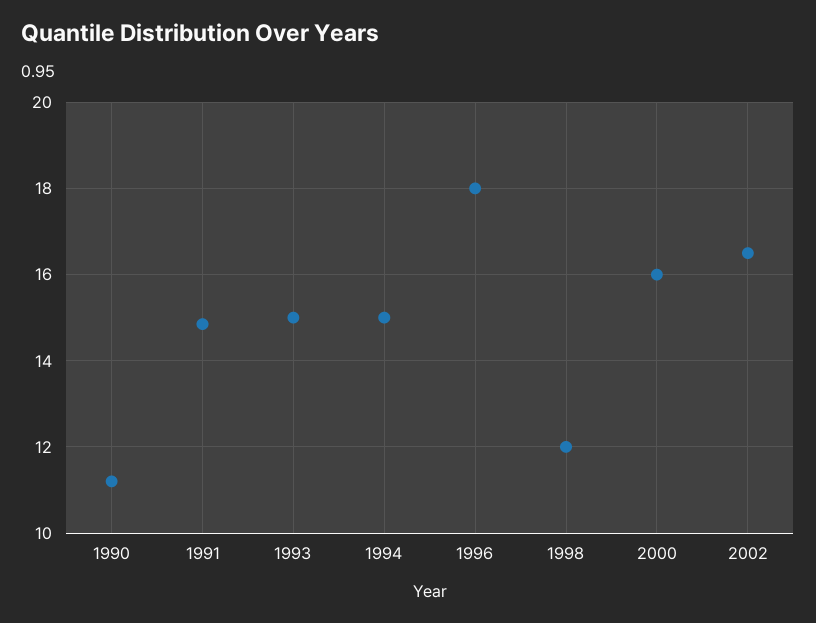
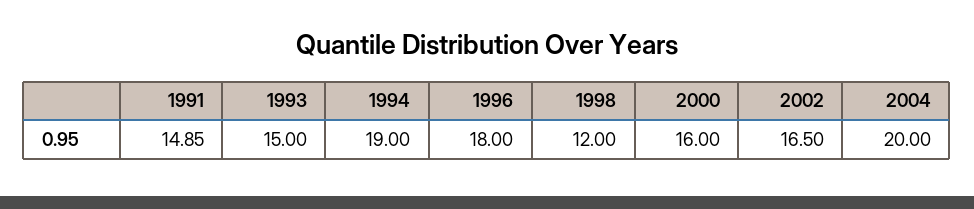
1990: 11.2 -> none
1994: 15 -> 19
2004: none -> 20

